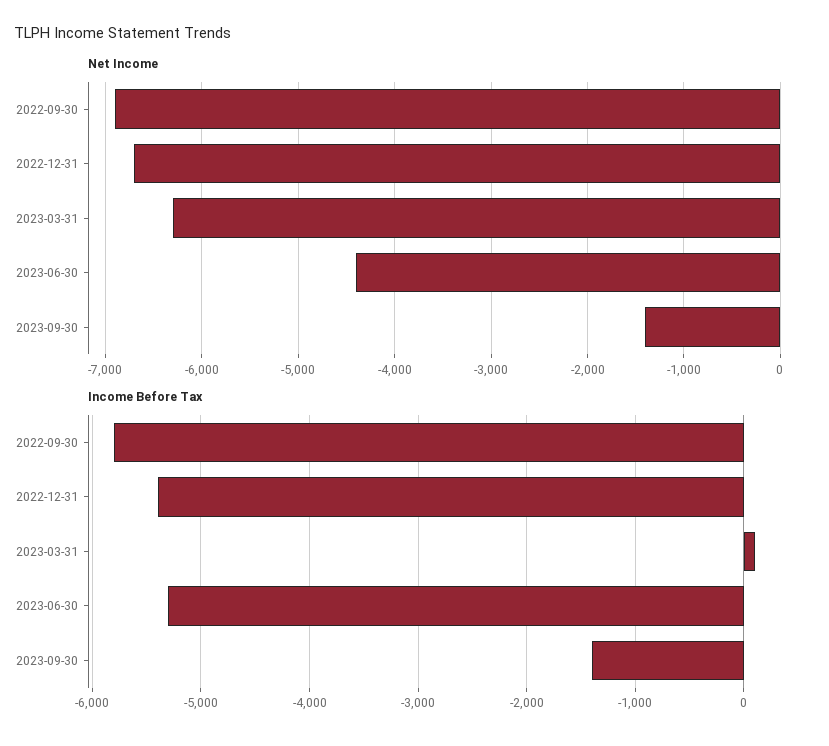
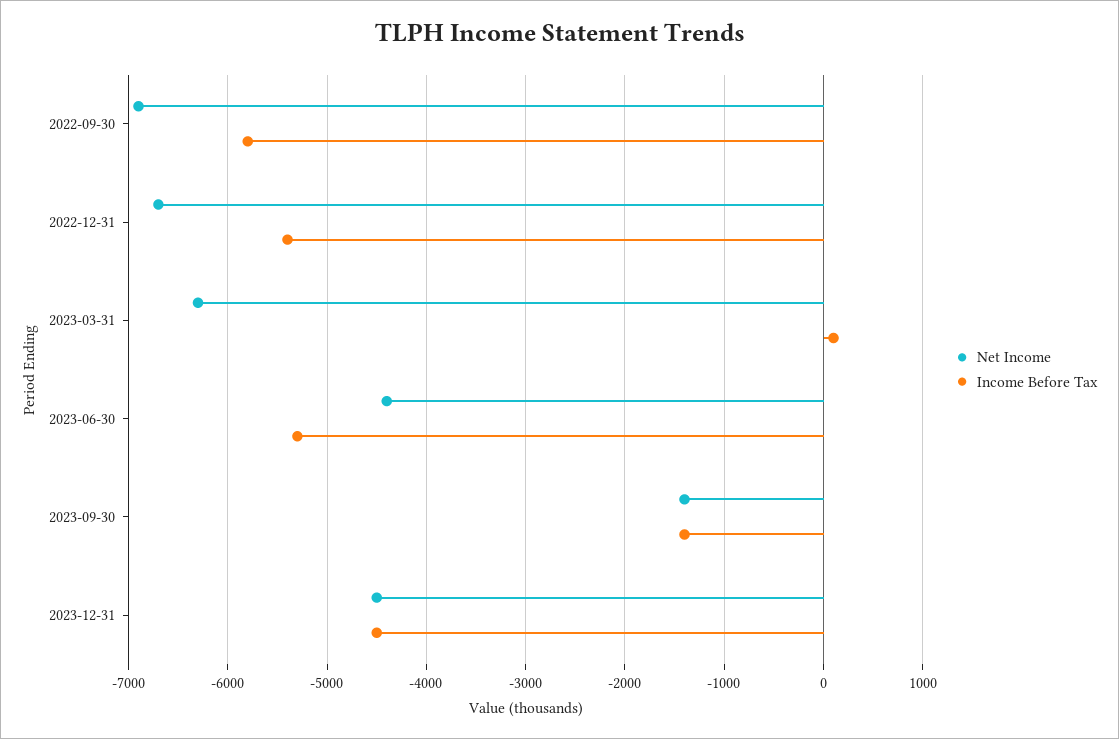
Net Income, 2023-12-31: none -> -4500
Income Before Tax, 2023-12-31: none -> -4500

